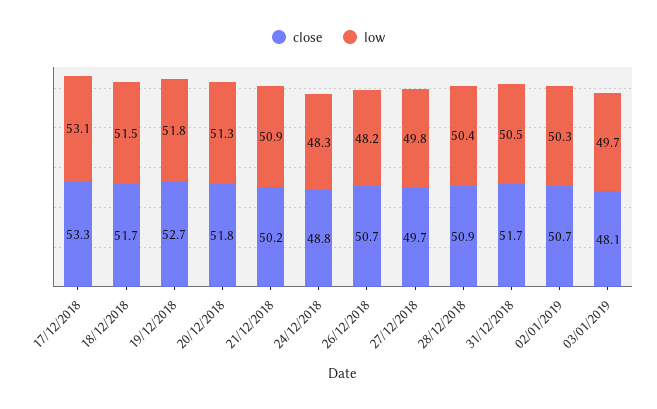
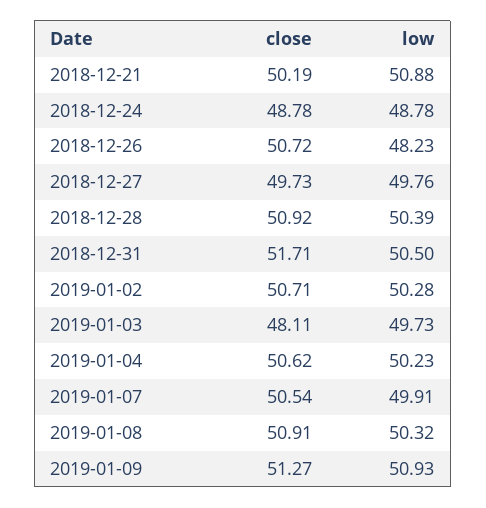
close, 17/12/2018: 53.3 -> none
low, 17/12/2018: 53.1 -> none
close, 18/12/2018: 51.7 -> none
low, 18/12/2018: 51.5 -> none
close, 19/12/2018: 52.7 -> none
low, 19/12/2018: 51.8 -> none
close, 20/12/2018: 51.8 -> none
low, 20/12/2018: 51.3 -> none
low, 24/12/2018: 48.3 -> 48.78
close, 2019-01-04: none -> 50.62
low, 2019-01-04: none -> 50.23
close, 2019-01-07: none -> 50.54
low, 2019-01-07: none -> 49.91
close, 2019-01-08: none -> 50.91
low, 2019-01-08: none -> 50.32
close, 2019-01-09: none -> 51.27
low, 2019-01-09: none -> 50.93

